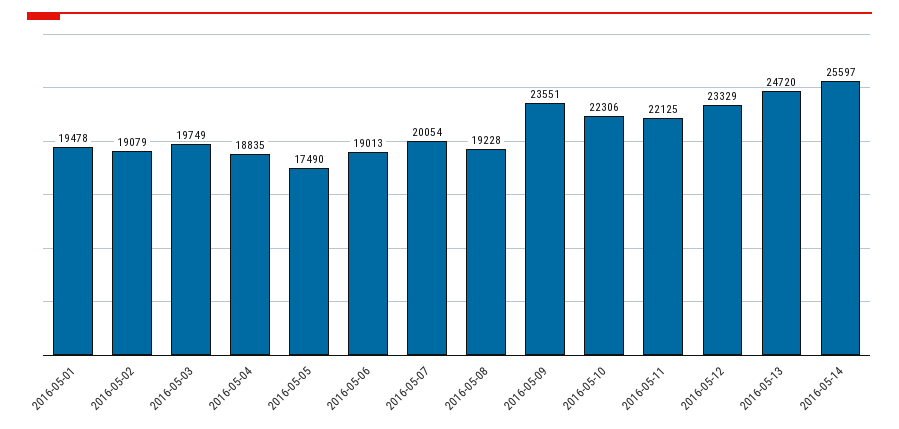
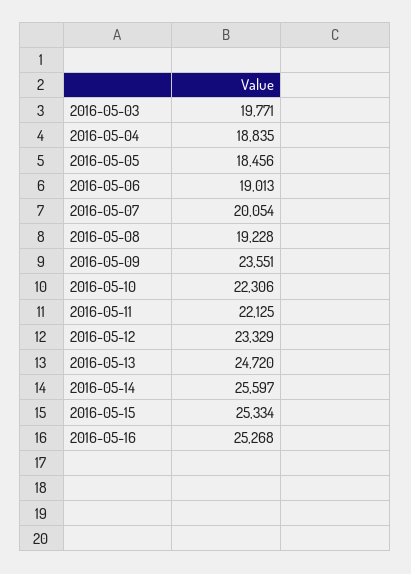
2016-05-01: 19478 -> none
2016-05-02: 19079 -> none
2016-05-03: 19749 -> 19771
2016-05-05: 17490 -> 18456
2016-05-15: none -> 25334
2016-05-16: none -> 25268

